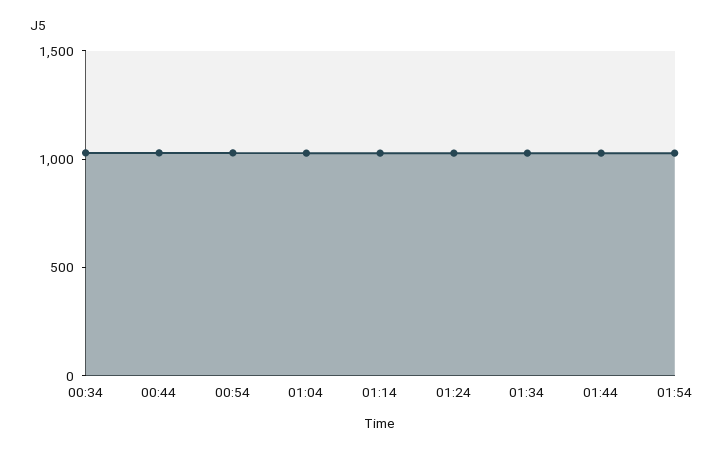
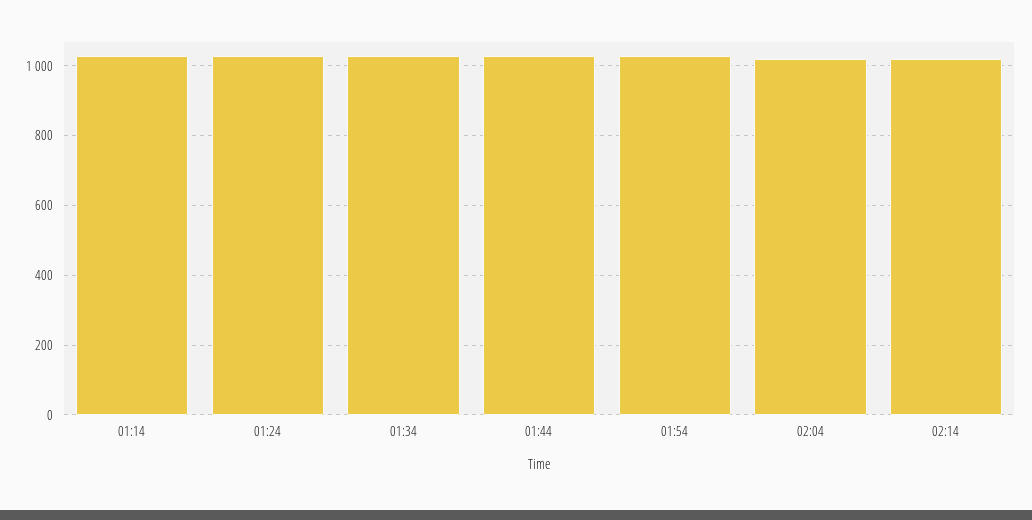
00:34: 1000 -> none
00:44: 1000 -> none
00:54: 1000 -> none
01:04: 1000 -> none
02:04: none -> 1020
02:14: none -> 1020

